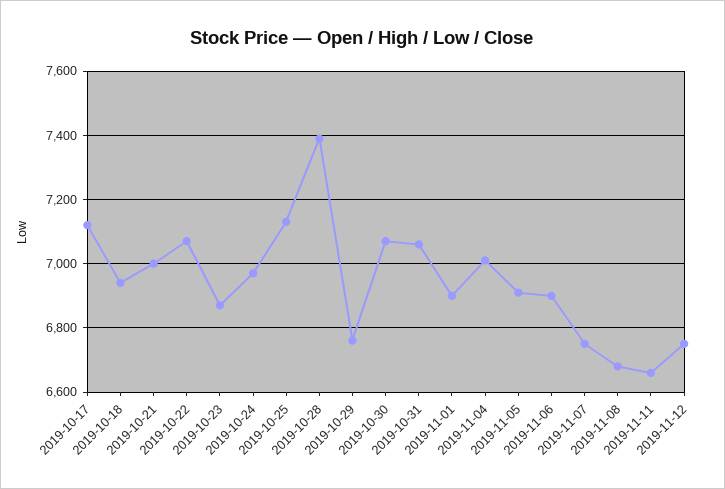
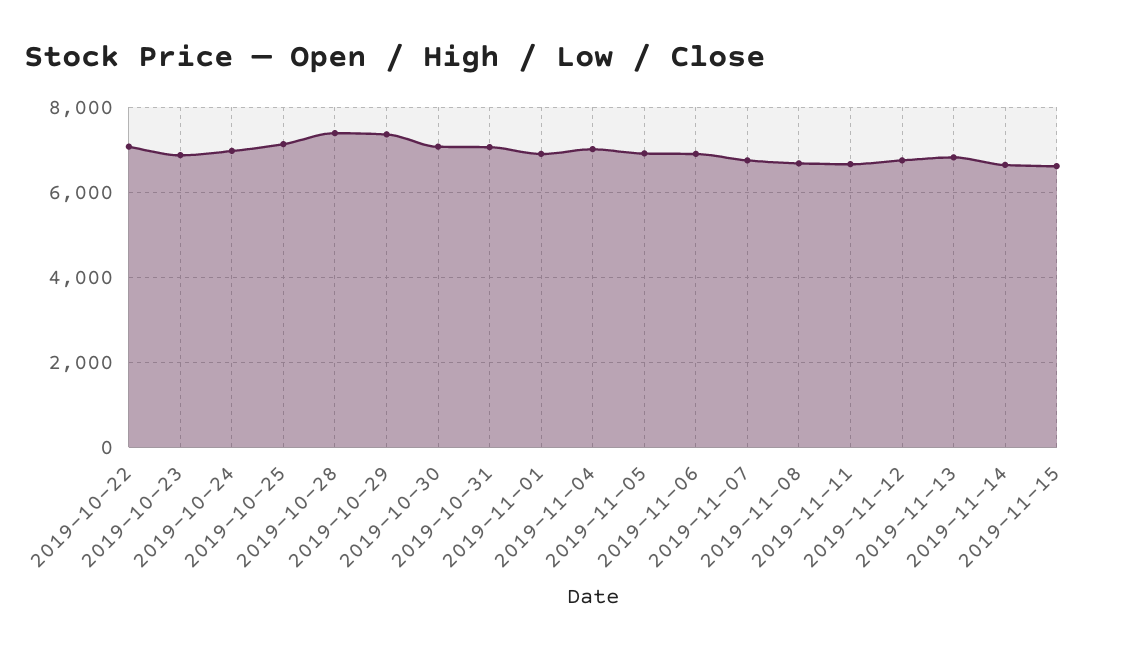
2019-10-17: 7120 -> none
2019-10-18: 6940 -> none
2019-10-21: 7000 -> none
2019-10-29: 6760 -> 7400
2019-11-13: none -> 6800
2019-11-14: none -> 6600
2019-11-15: none -> 6600

